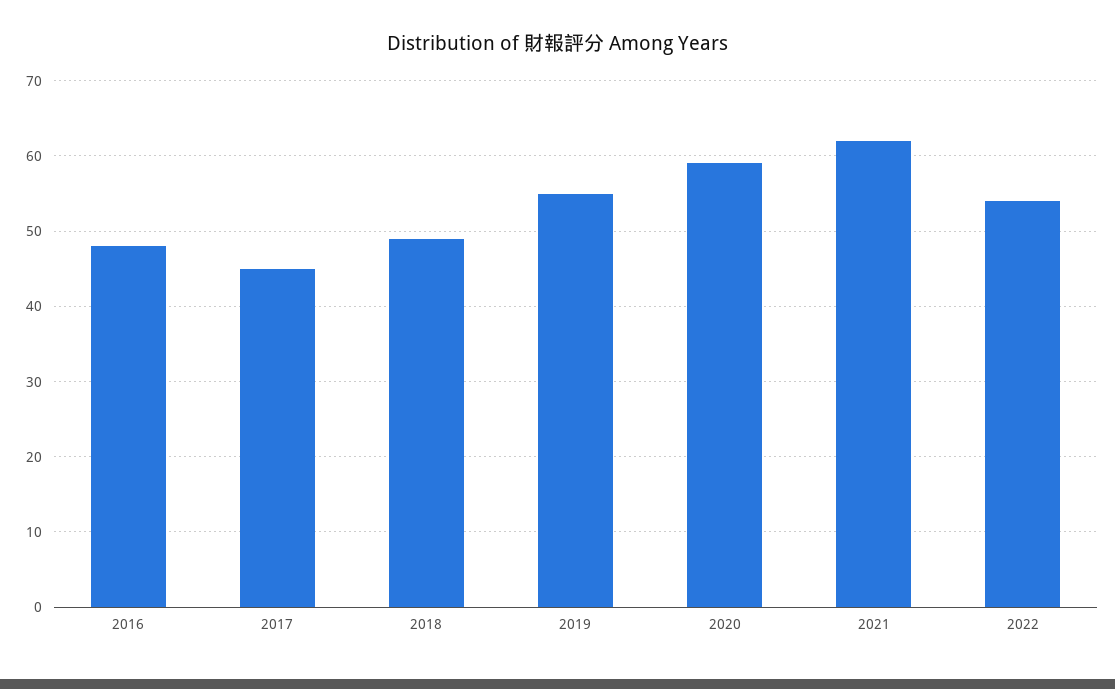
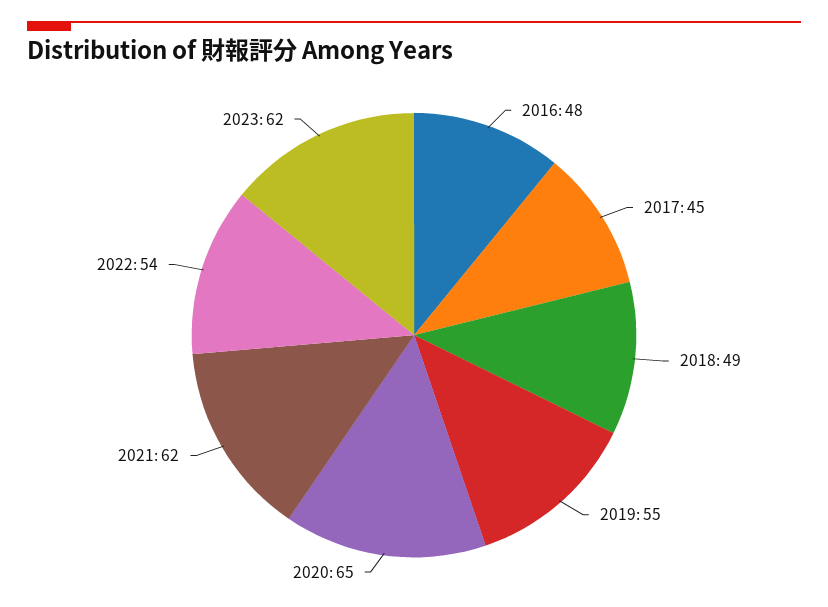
2020: 59 -> 65
2023: none -> 62

